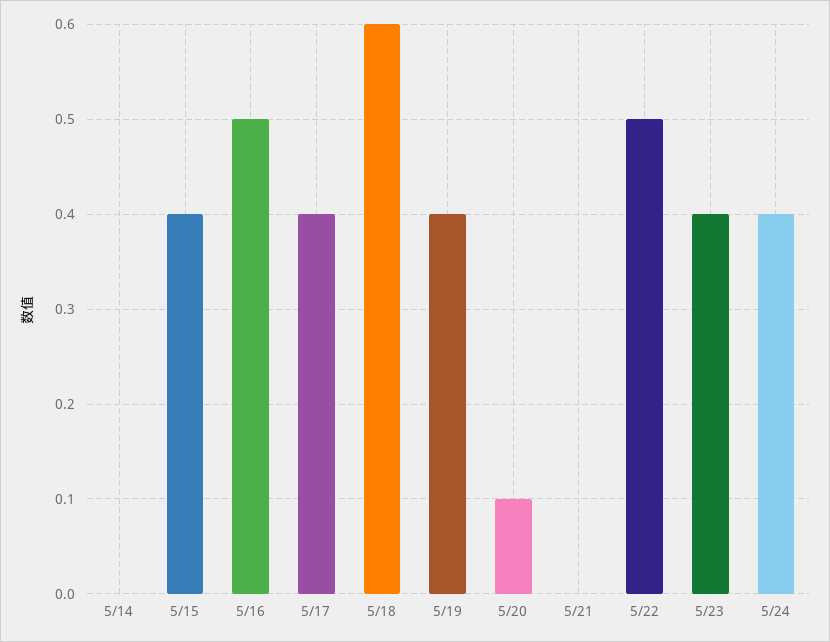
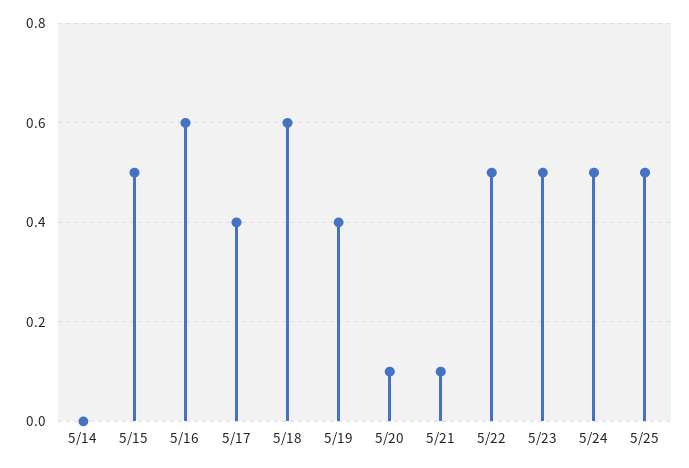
5/15: 0.4 -> 0.5
5/16: 0.5 -> 0.6
5/21: 0 -> 0.1
5/23: 0.4 -> 0.5
5/24: 0.4 -> 0.5
5/25: none -> 0.5

